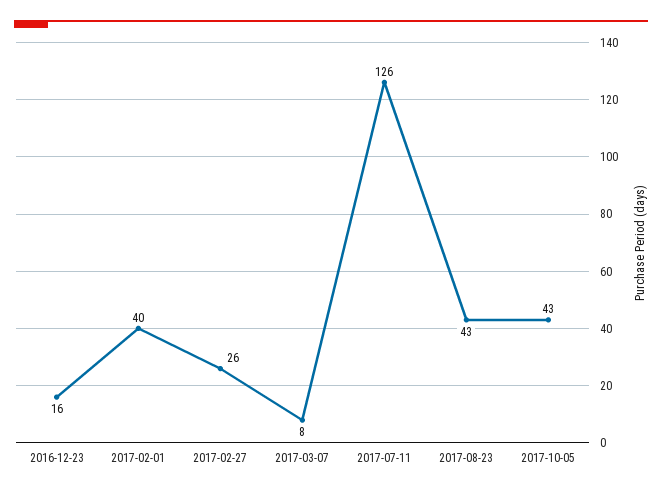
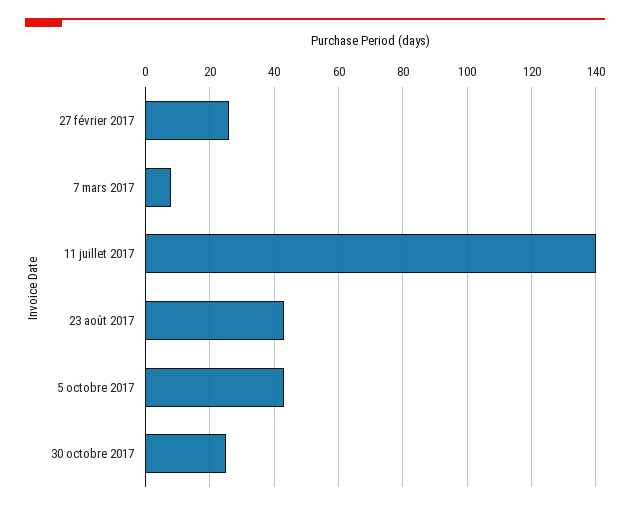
2016-12-23: 16 -> none
2017-02-01: 40 -> none
2017-07-11: 126 -> 140
30 octobre 2017: none -> 25

